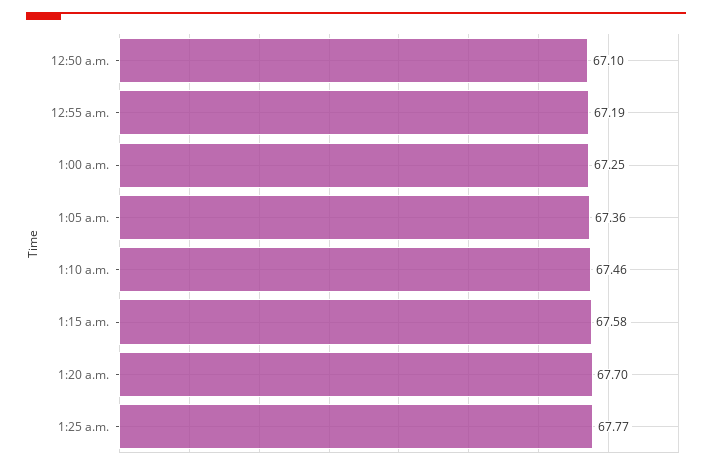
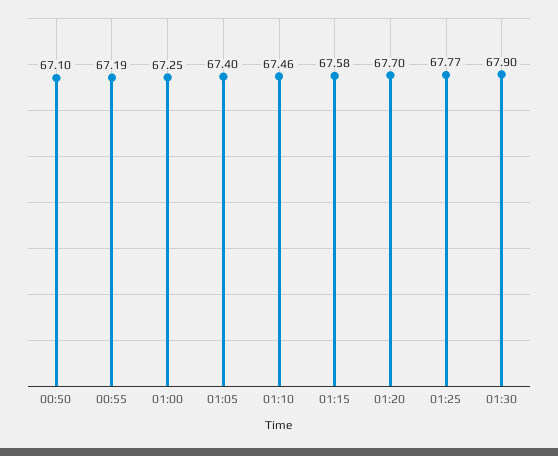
1:05 a.m.: 67.36 -> 67.4
01:30: none -> 67.9

